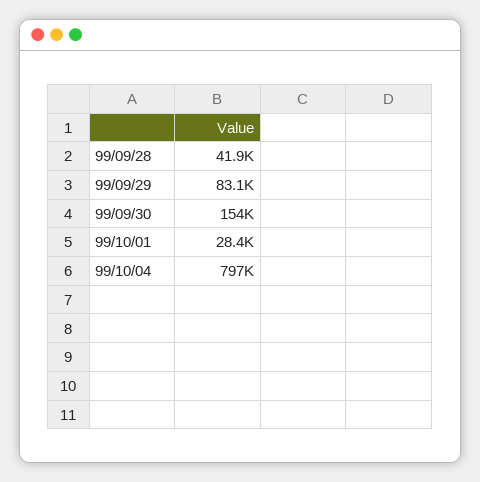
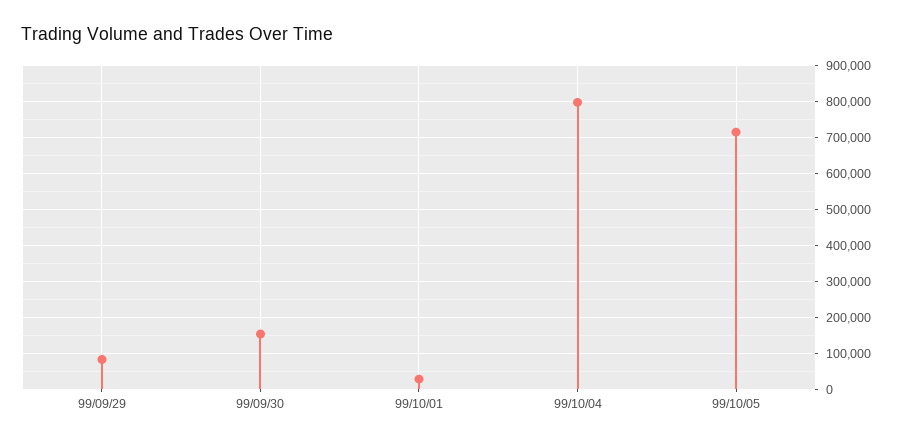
99/09/28: 41900 -> none
99/10/05: none -> 720000

